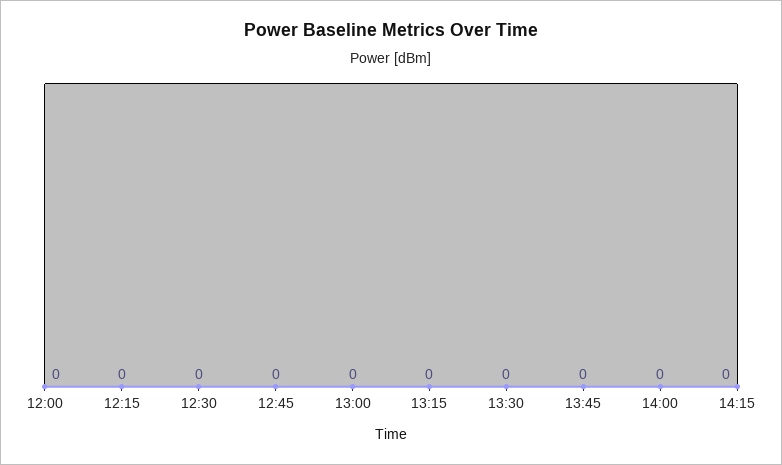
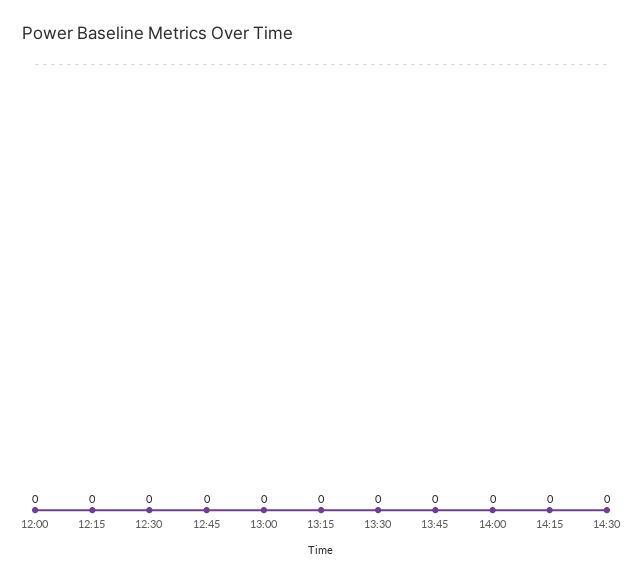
14:30: none -> 0

